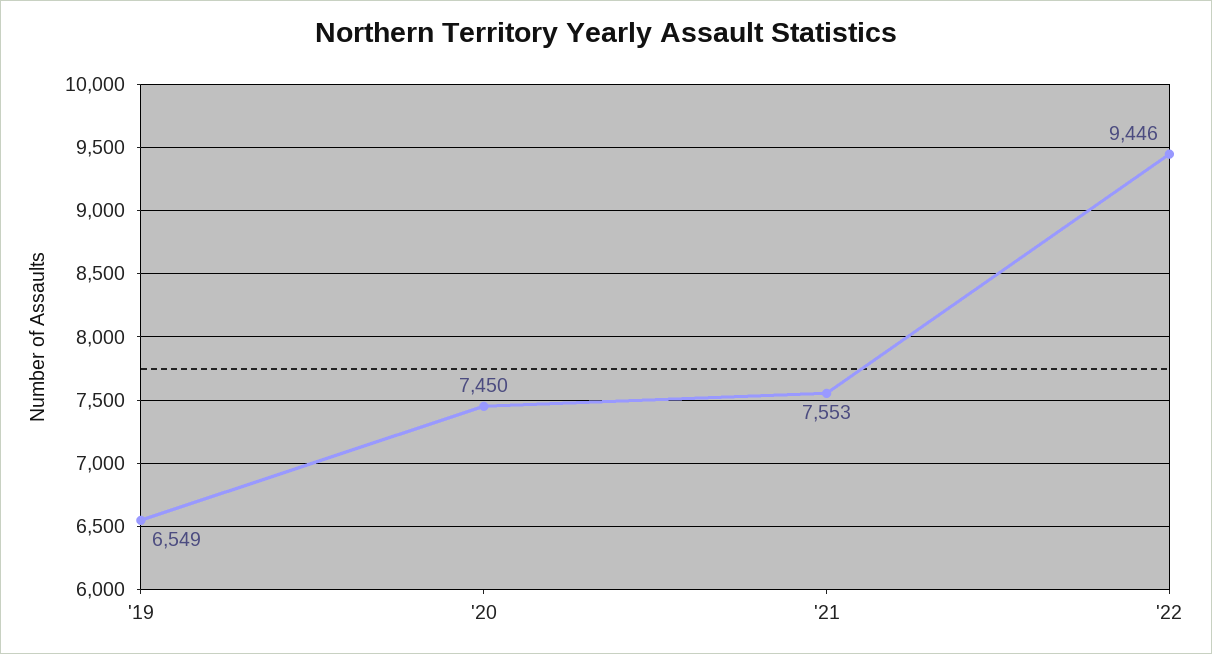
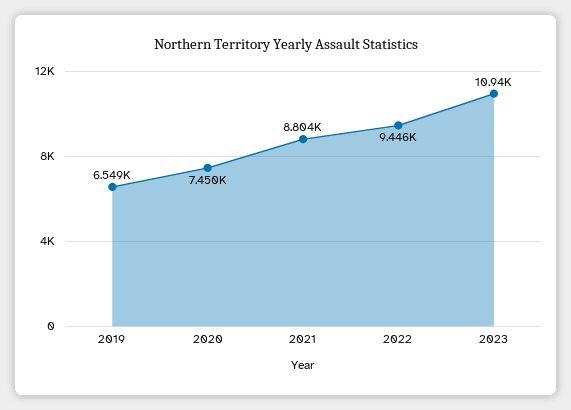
'21: 7553 -> 8804
2023: none -> 10940

